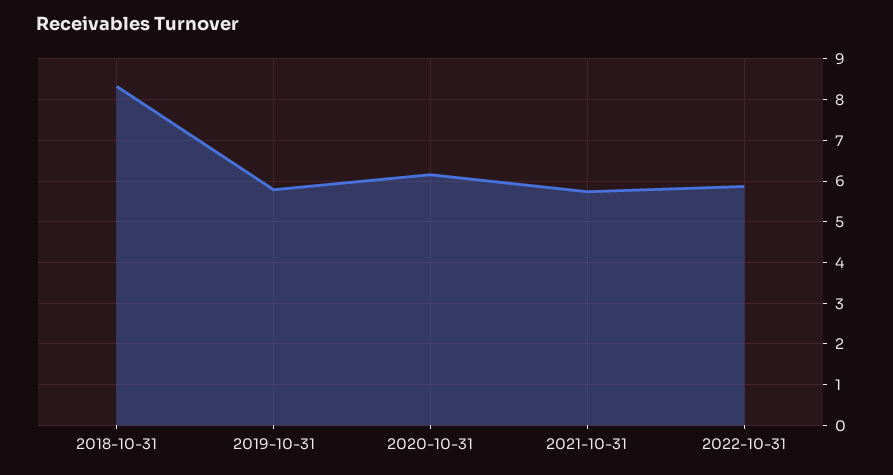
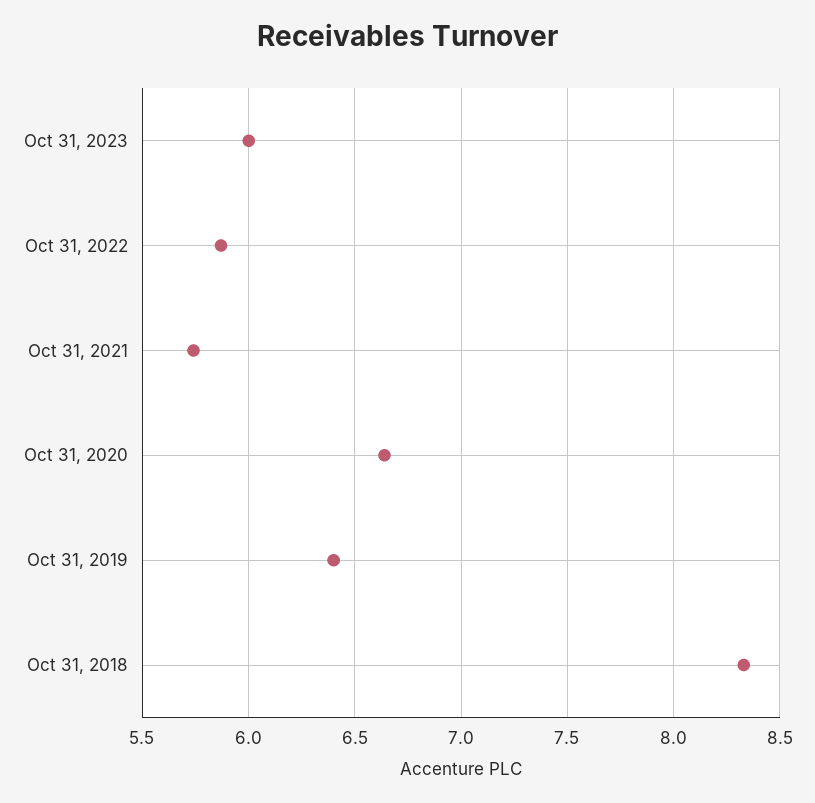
2019-10-31: 5.8 -> 6.4
2020-10-31: 6.2 -> 6.65
Oct 31, 2023: none -> 6

